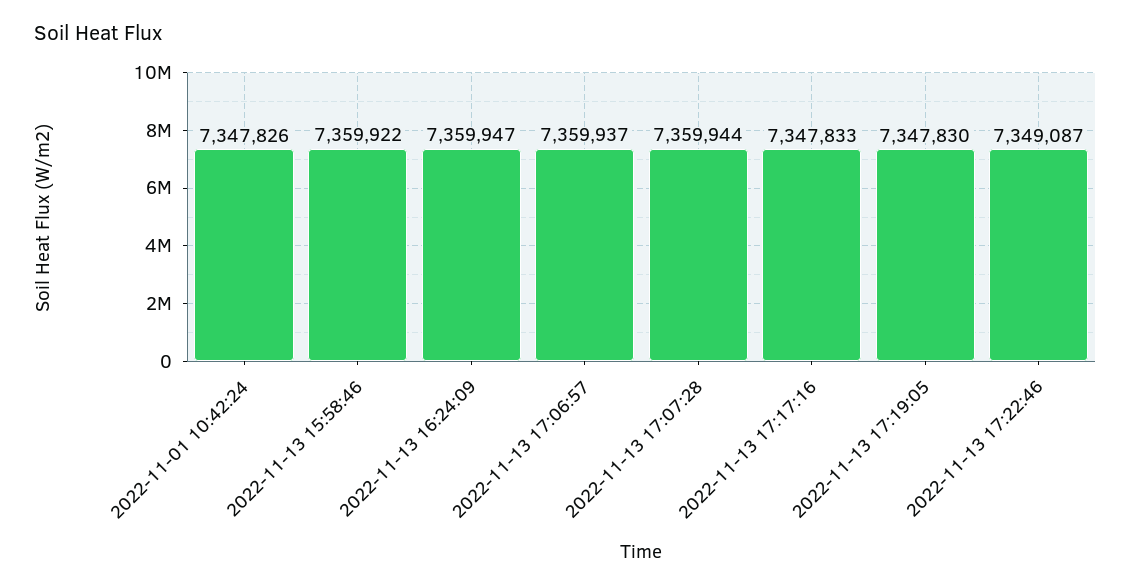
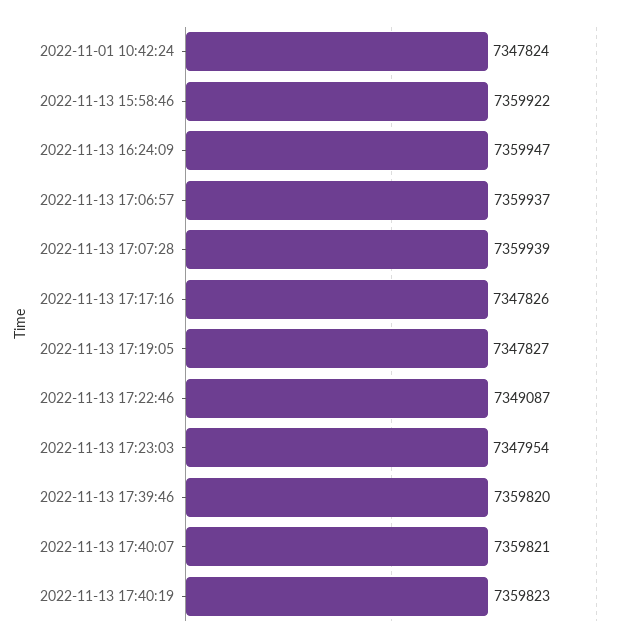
2022-11-01 10:42:24: 7347826 -> 7347824
2022-11-13 17:07:28: 7359944 -> 7359939
2022-11-13 17:17:16: 7347833 -> 7347826
2022-11-13 17:19:05: 7347830 -> 7347827
2022-11-13 17:23:03: none -> 7347954
2022-11-13 17:39:46: none -> 7359820
2022-11-13 17:40:07: none -> 7359821
2022-11-13 17:40:19: none -> 7359823

